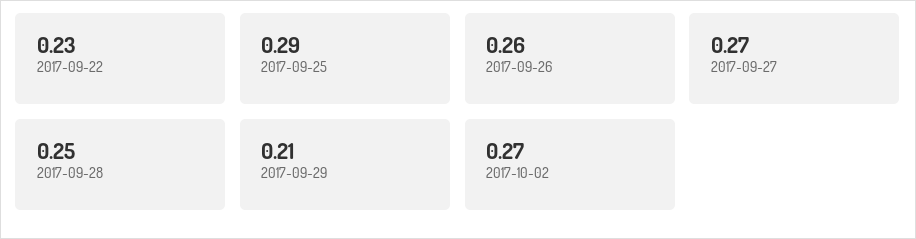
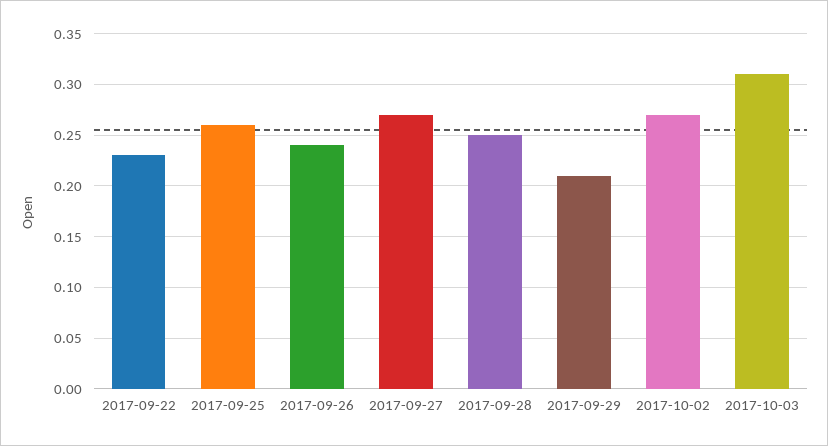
2017-09-25: 0.29 -> 0.26
2017-09-26: 0.26 -> 0.24
2017-10-03: none -> 0.31

